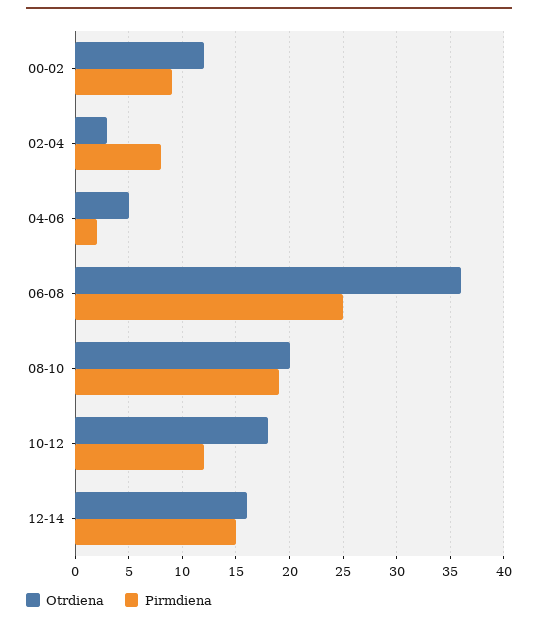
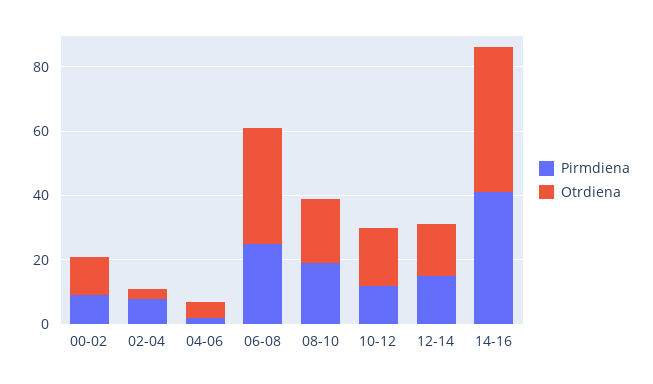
Pirmdiena, 14-16: none -> 40
Otrdiena, 14-16: none -> 45

